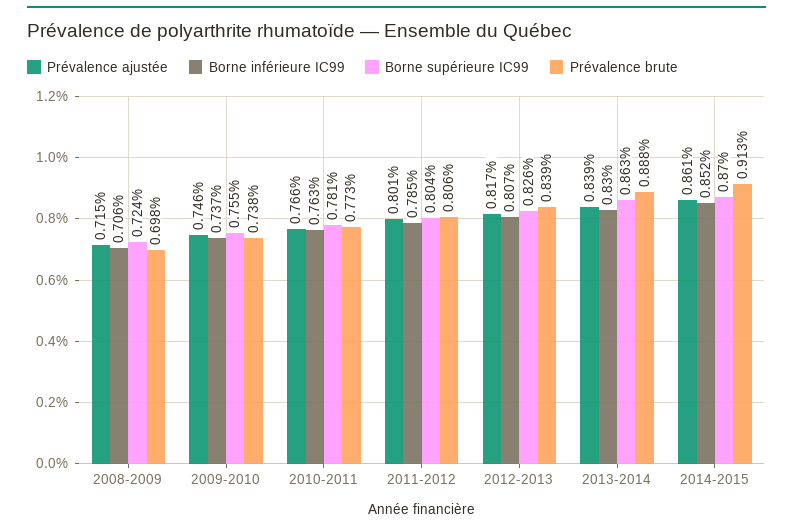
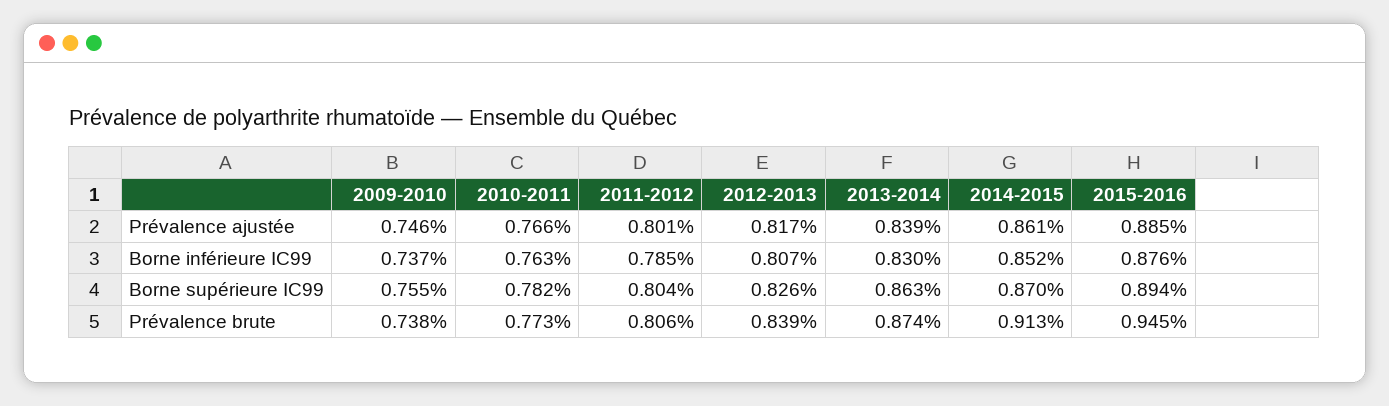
Prévalence ajustée, 2008-2009: 0.715 -> none
Borne inférieure IC99, 2008-2009: 0.706 -> none
Borne supérieure IC99, 2008-2009: 0.724 -> none
Prévalence brute, 2008-2009: 0.698 -> none
Borne supérieure IC99, 2010-2011: 0.781 -> 0.782
Prévalence brute, 2013-2014: 0.888 -> 0.874
Prévalence ajustée, 2015-2016: none -> 0.885
Borne inférieure IC99, 2015-2016: none -> 0.876
Borne supérieure IC99, 2015-2016: none -> 0.894
Prévalence brute, 2015-2016: none -> 0.945

